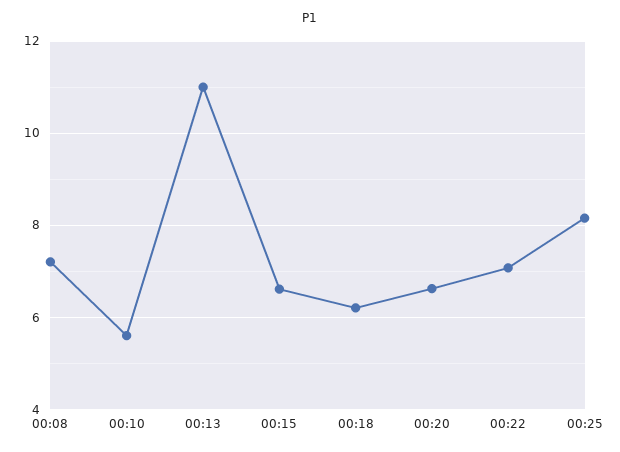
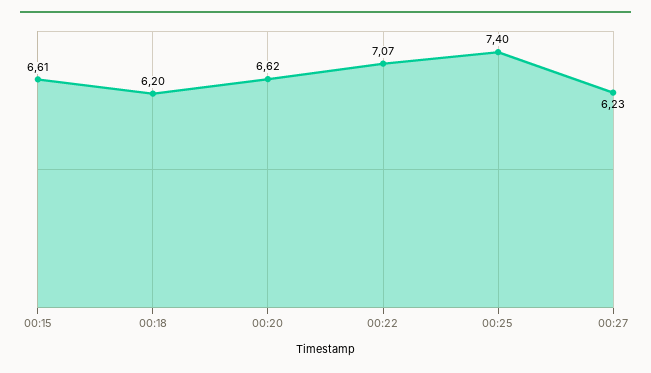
00:08: 7.2 -> none
00:10: 5.6 -> none
00:13: 11 -> none
00:25: 8.2 -> 7.4
00:27: none -> 6.23

